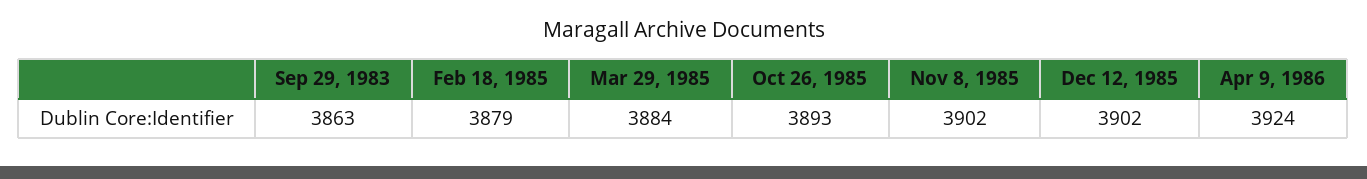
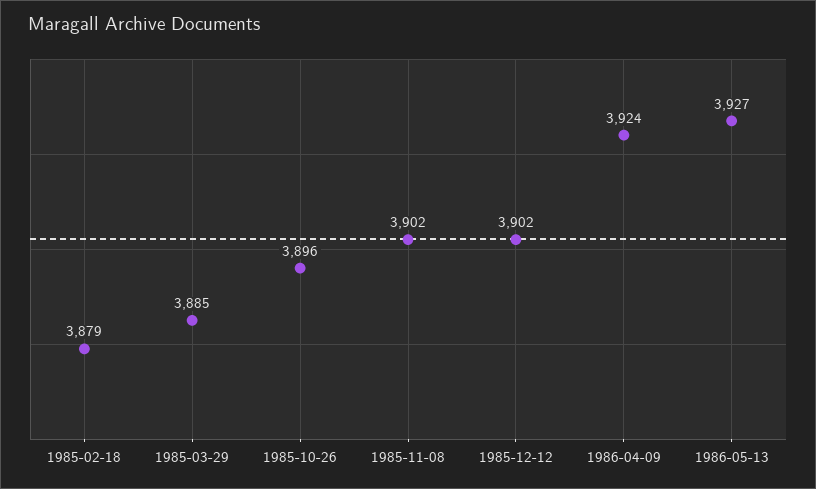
Sep 29, 1983: 3863 -> none
Mar 29, 1985: 3884 -> 3885
Oct 26, 1985: 3893 -> 3896
1986-05-13: none -> 3927

